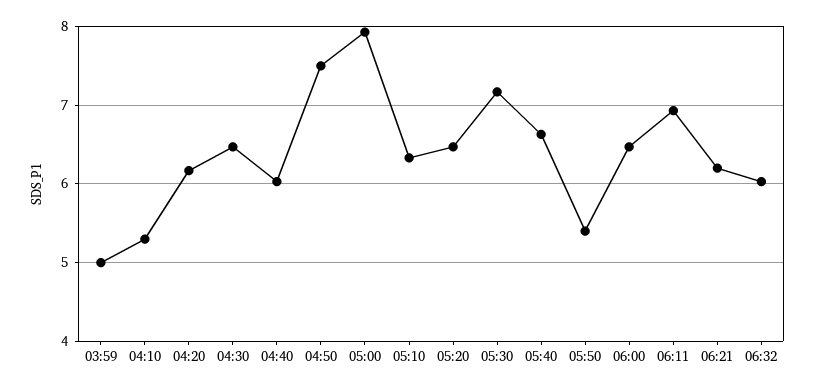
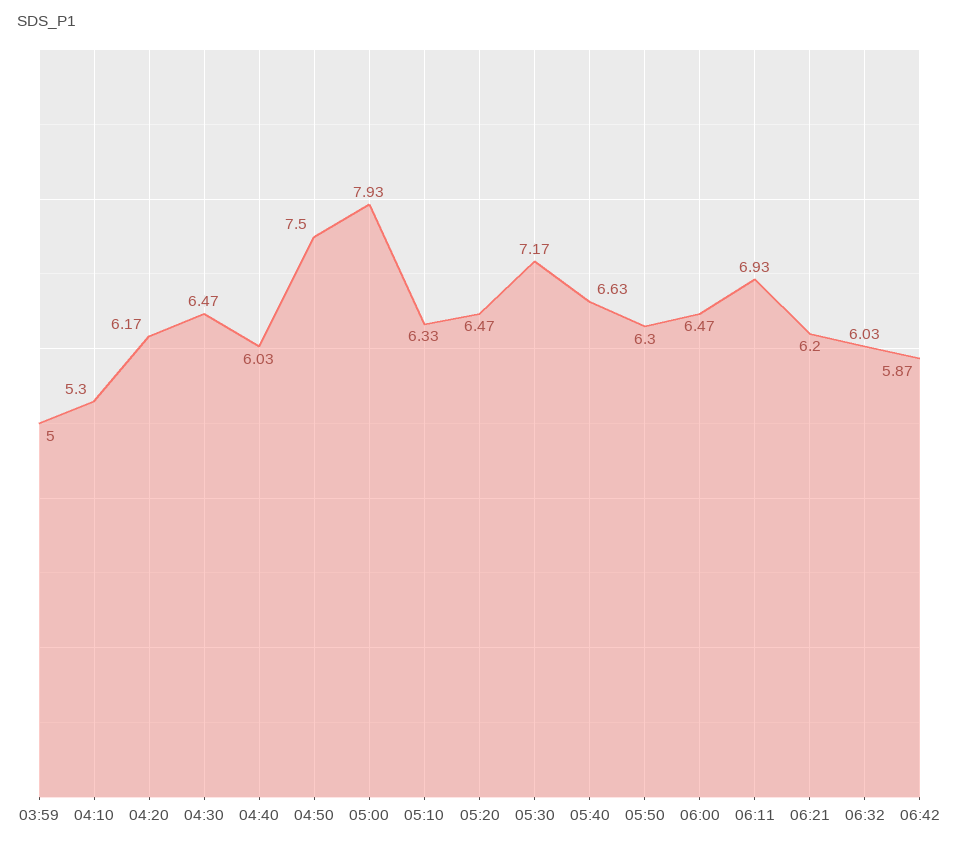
05:50: 5.4 -> 6.3
06:42: none -> 5.87

